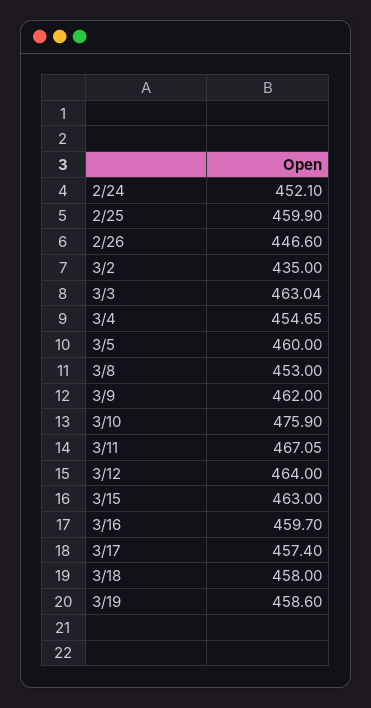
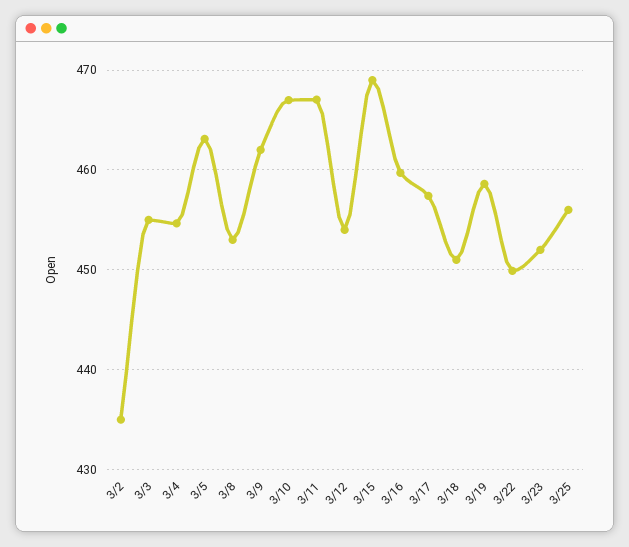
2/24: 452.1 -> none
2/25: 459.9 -> none
2/26: 446.6 -> none
3/3: 463.04 -> 455
3/5: 460 -> 463
3/10: 475.9 -> 467
3/12: 464 -> 454
3/15: 463 -> 469
3/18: 458 -> 451
3/22: none -> 450
3/23: none -> 452
3/25: none -> 456

